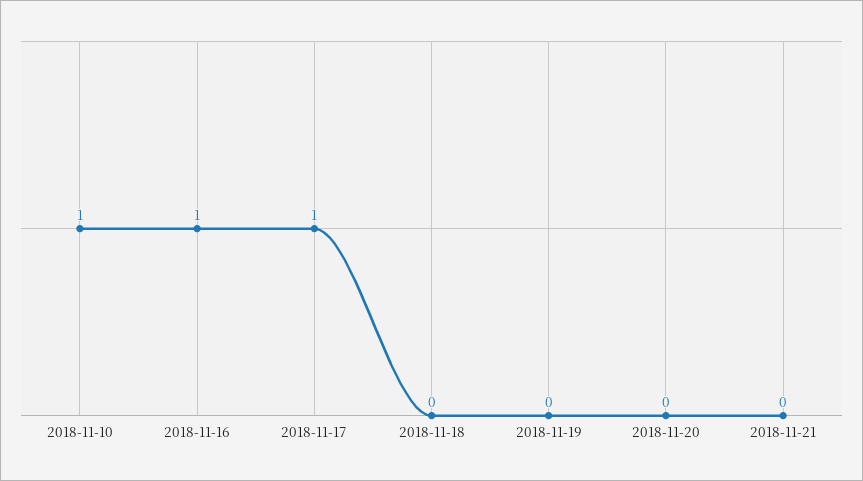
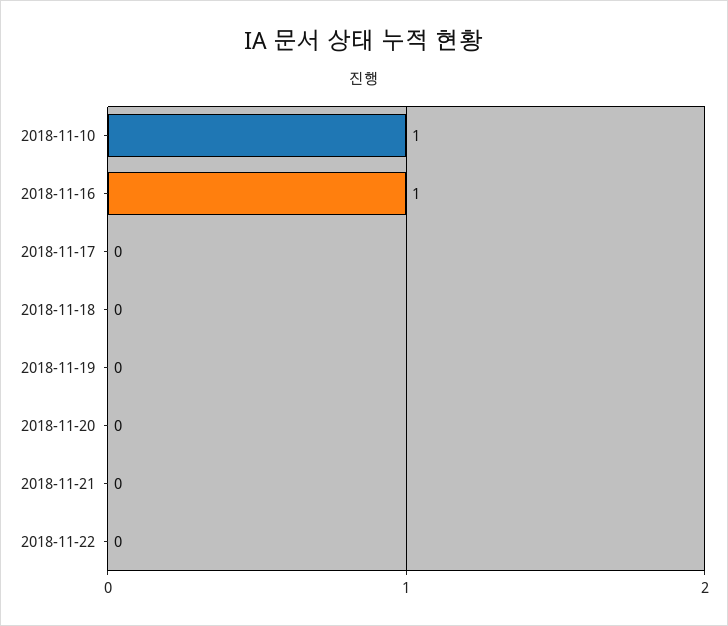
2018-11-17: 1 -> 0
2018-11-22: none -> 0

